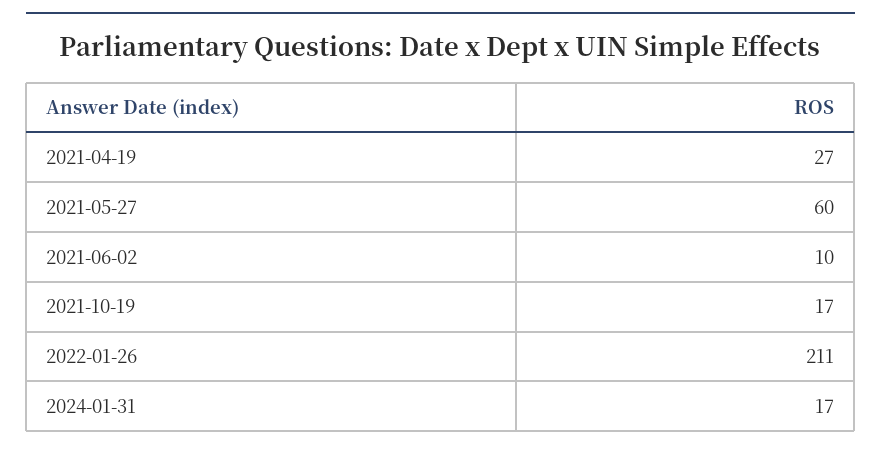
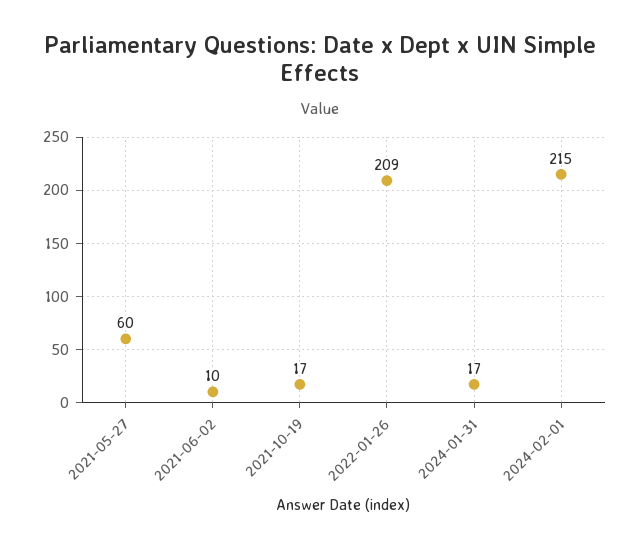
2021-04-19: 27 -> none
2022-01-26: 211 -> 209
2024-02-01: none -> 215

